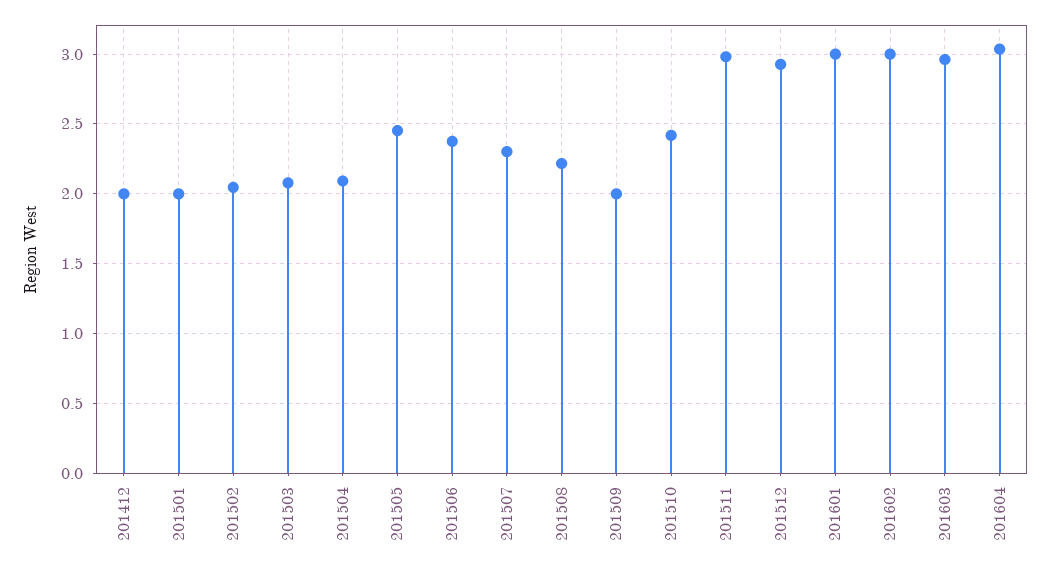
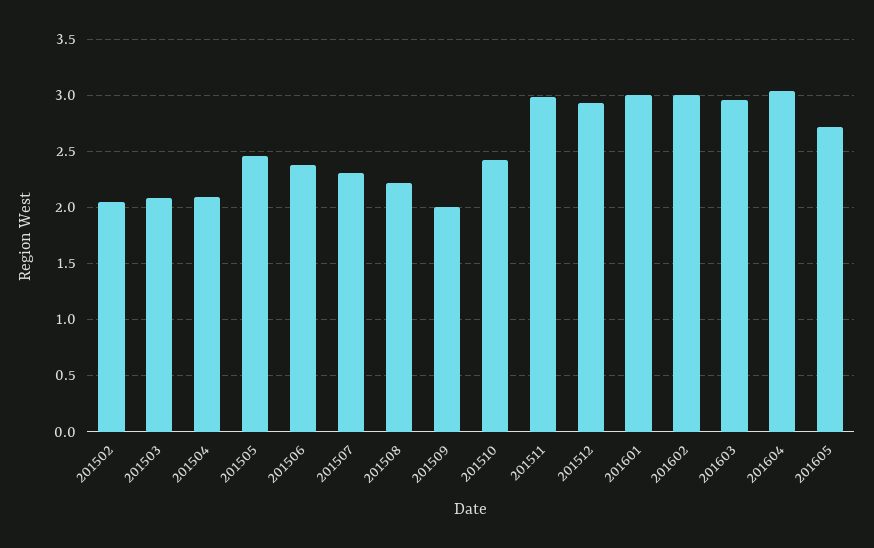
201412: 2 -> none
201501: 2 -> none
201605: none -> 2.7

